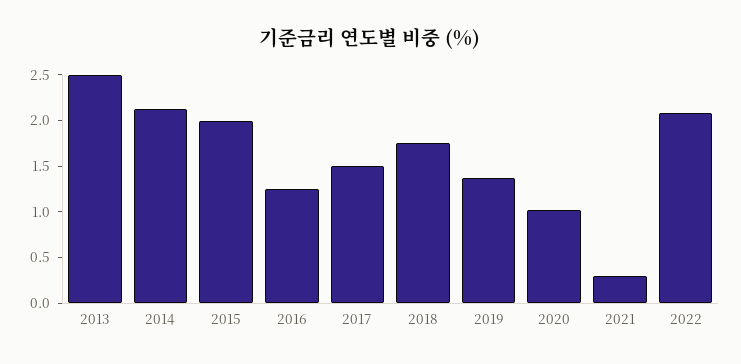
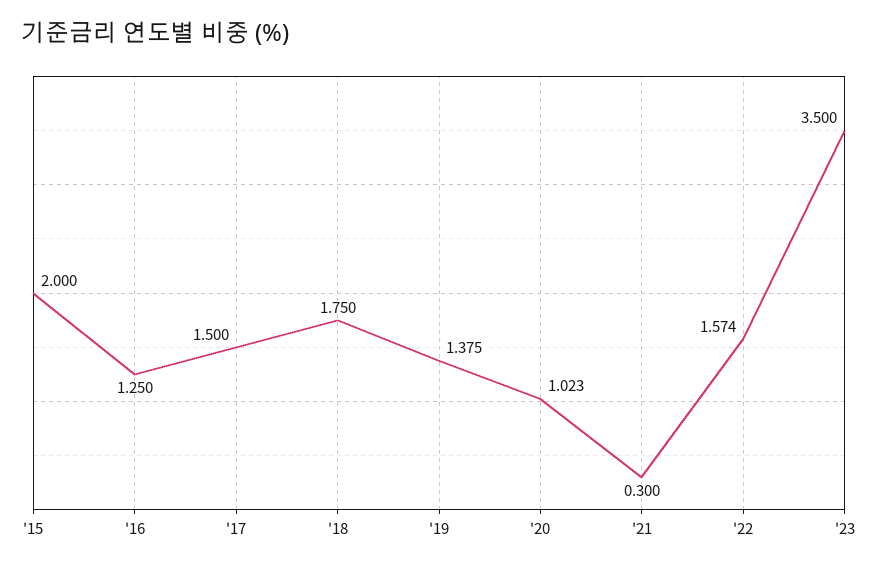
2013: 2.5 -> none
2014: 2.1 -> none
2022: 2.1 -> 1.574
'23: none -> 3.5

